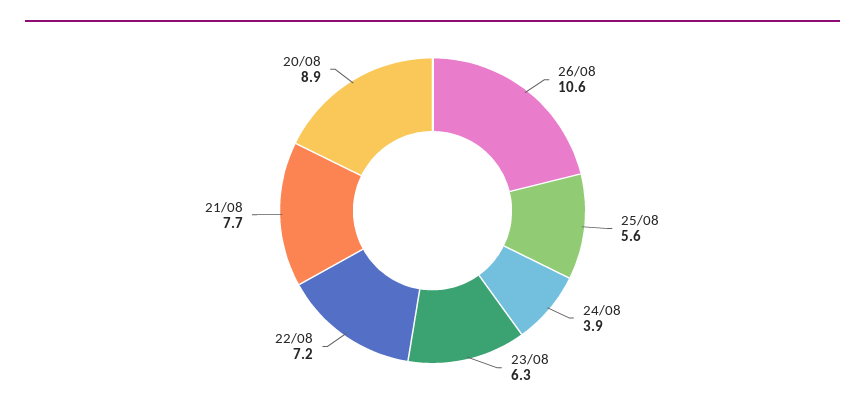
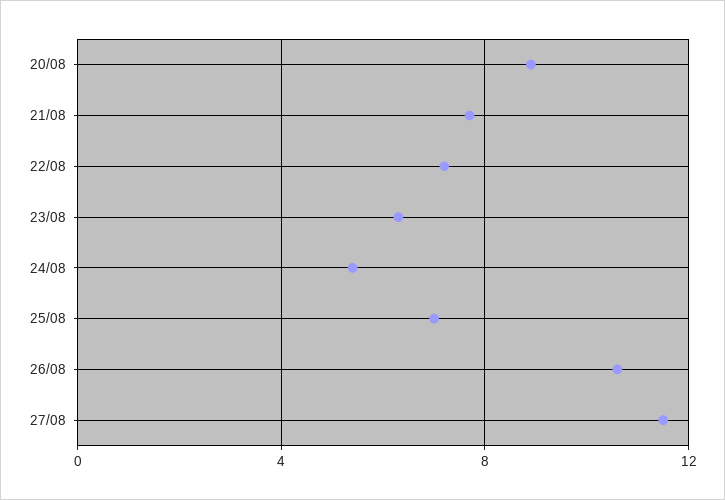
25/08: 5.6 -> 7
24/08: 3.9 -> 5.5
27/08: none -> 11.5

